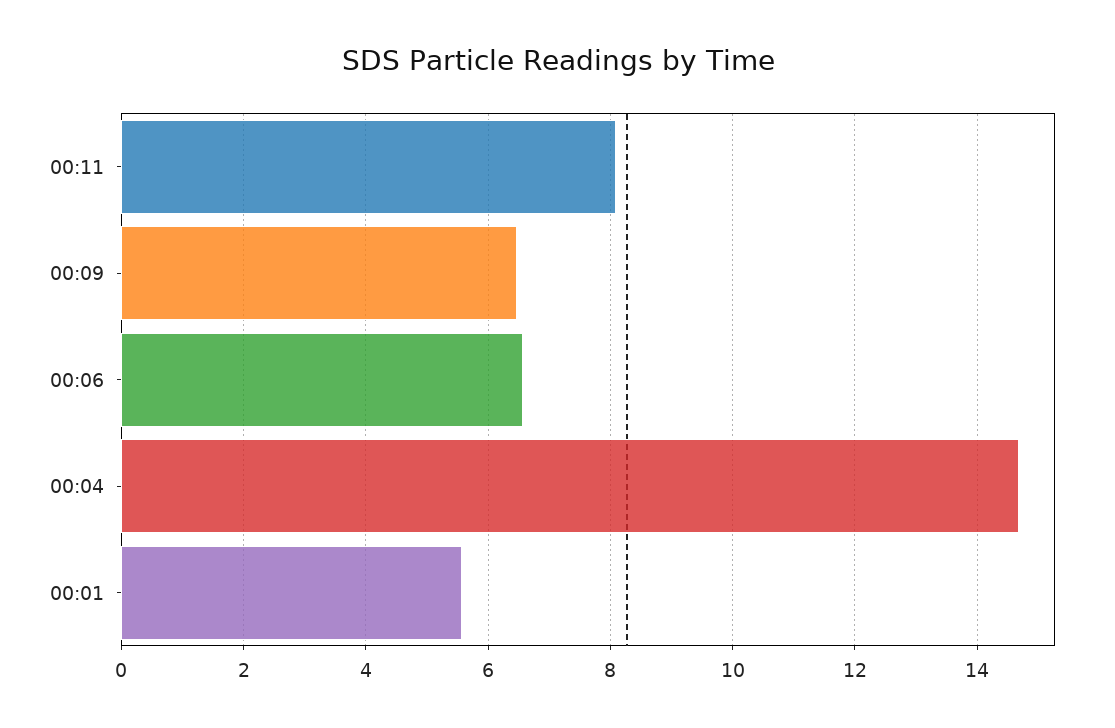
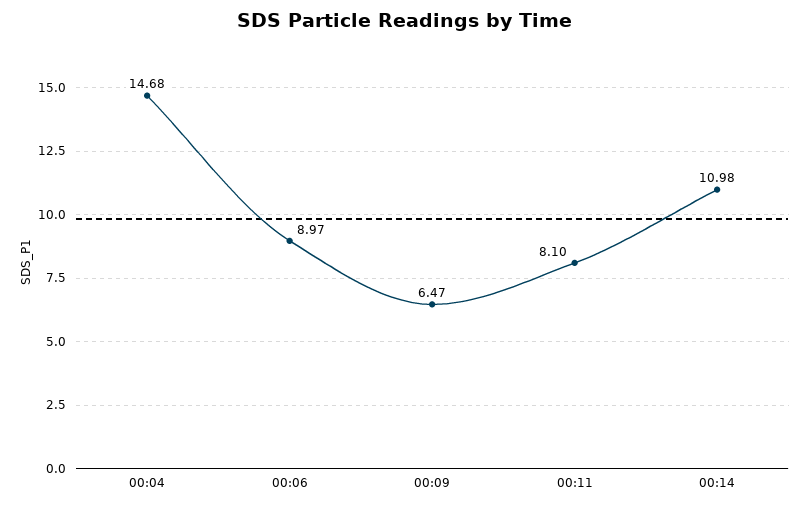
00:06: 6.6 -> 8.97
00:01: 5.6 -> none
00:14: none -> 10.98

